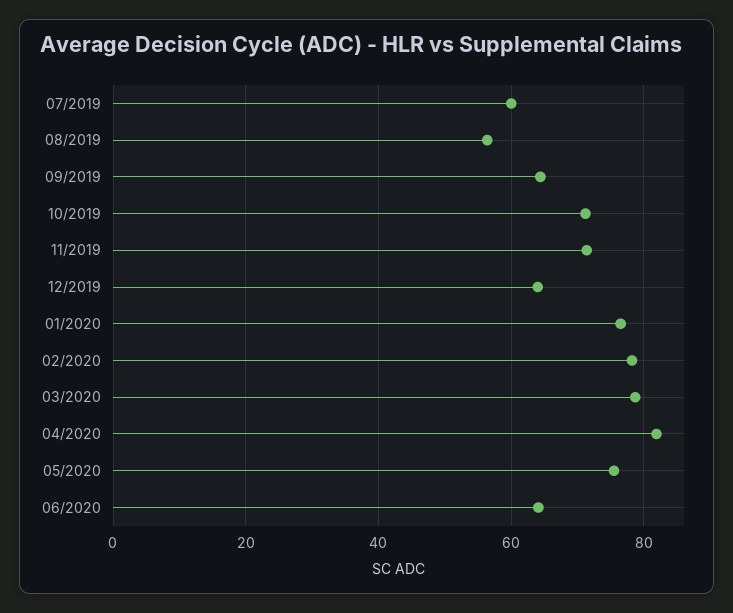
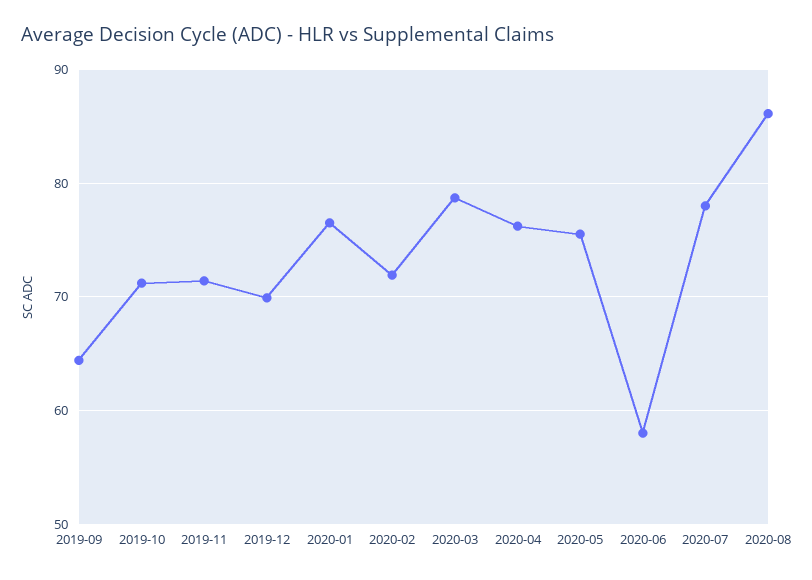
07/2019: 60 -> none
08/2019: 56 -> none
12/2019: 64 -> 70
02/2020: 78 -> 72
04/2020: 82 -> 76
06/2020: 64 -> 58
2020-07: none -> 78
2020-08: none -> 86

